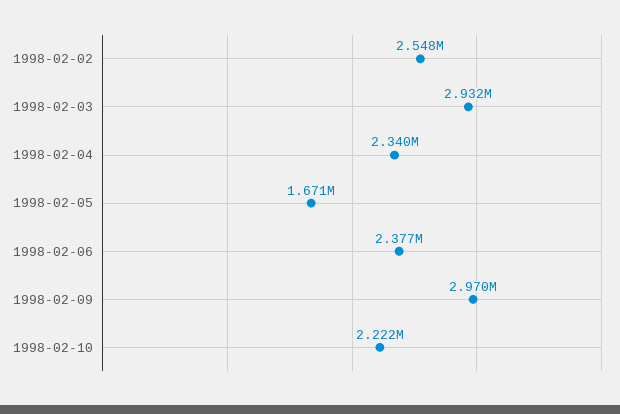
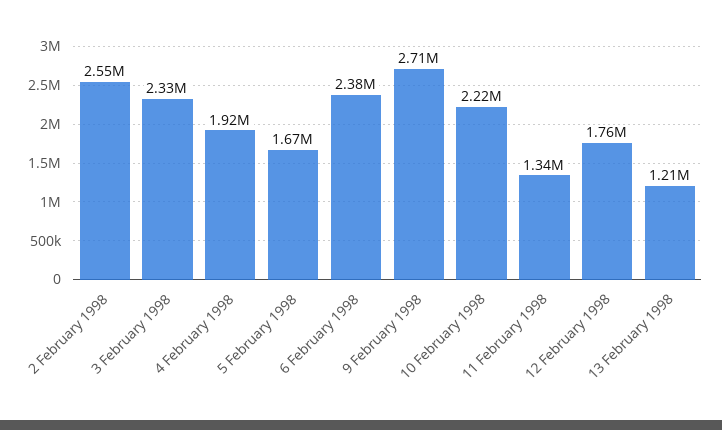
1998-02-03: 2932000 -> 2330000
1998-02-04: 2340000 -> 1920000
1998-02-09: 2970000 -> 2710000
11 February 1998: none -> 1340000
12 February 1998: none -> 1760000
13 February 1998: none -> 1210000

